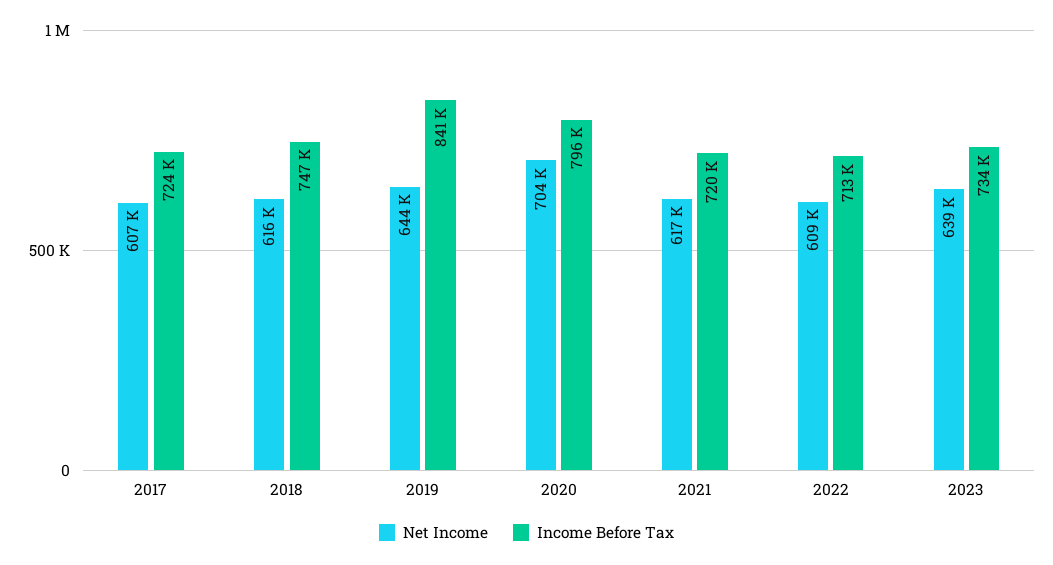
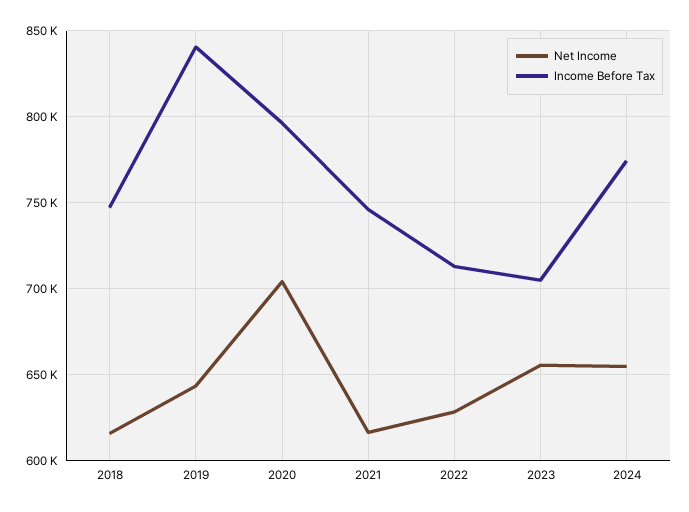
Net Income, 2017: 607000 -> none
Income Before Tax, 2017: 724000 -> none
Income Before Tax, 2021: 720000 -> 745000
Net Income, 2022: 609000 -> 630000
Net Income, 2023: 639000 -> 655000
Income Before Tax, 2023: 734000 -> 705000
Net Income, 2024: none -> 655000
Income Before Tax, 2024: none -> 775000

